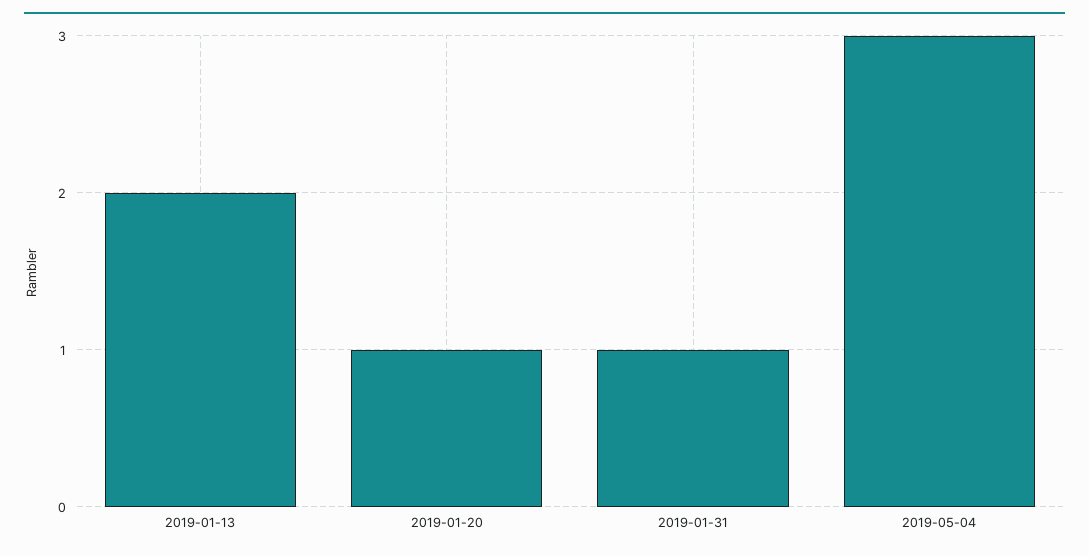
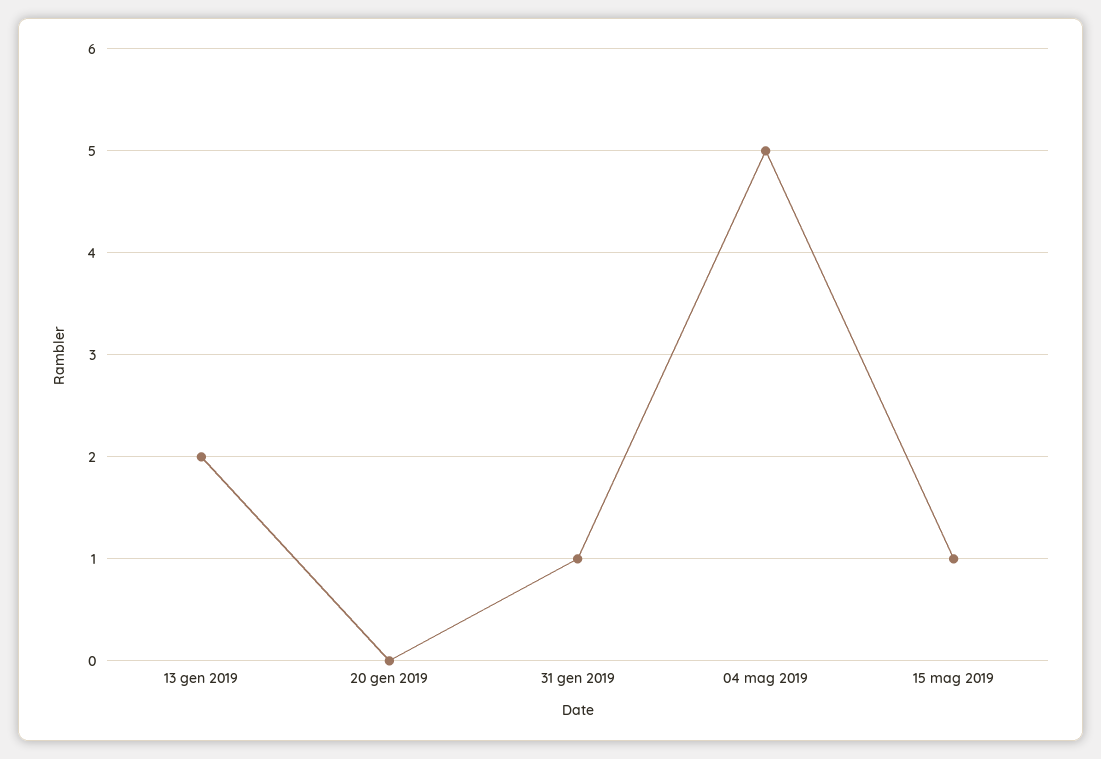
2019-01-20: 1 -> 0
2019-05-04: 3 -> 5
15 mag 2019: none -> 1

